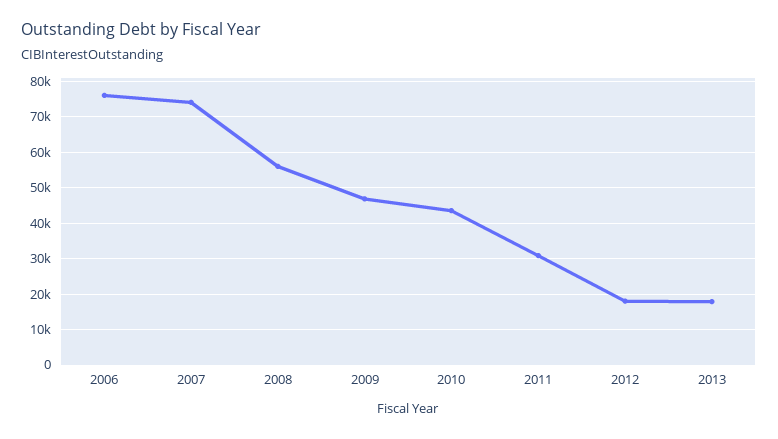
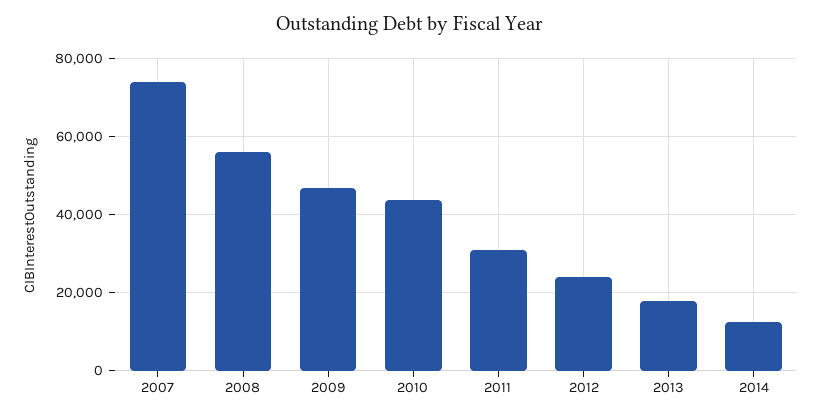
2006: 76000 -> none
2012: 18000 -> 24000
2014: none -> 12000

